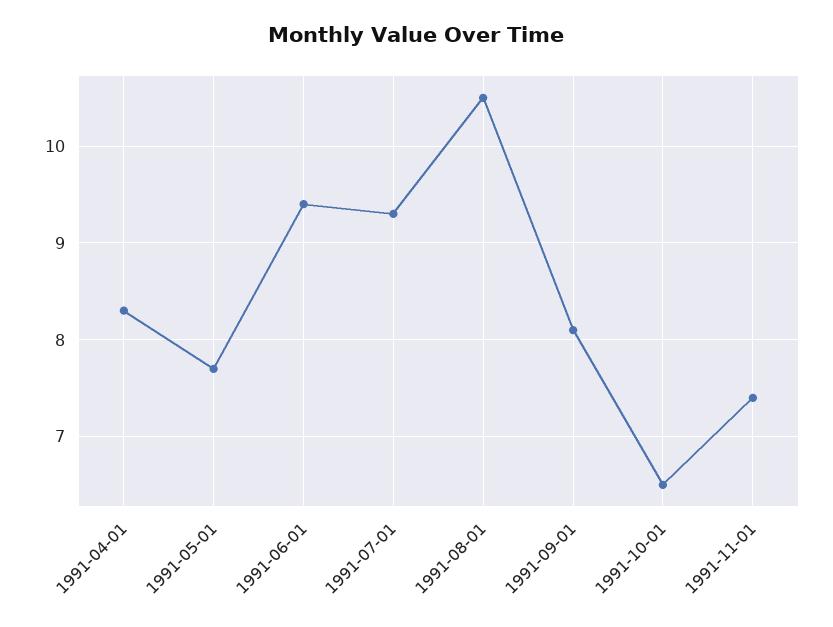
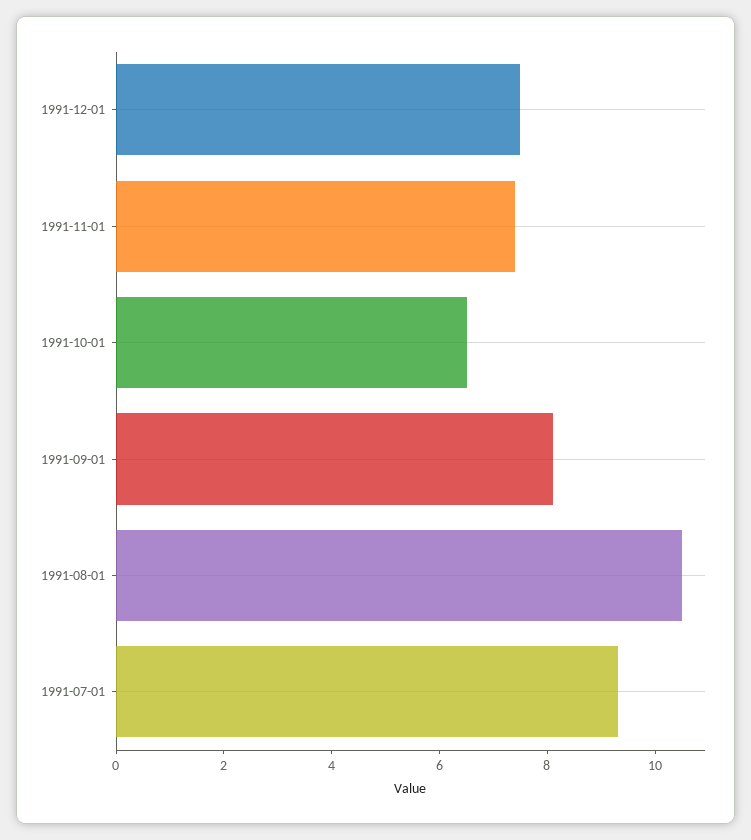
1991-04-01: 8.3 -> none
1991-05-01: 7.7 -> none
1991-06-01: 9.4 -> none
1991-12-01: none -> 7.5

